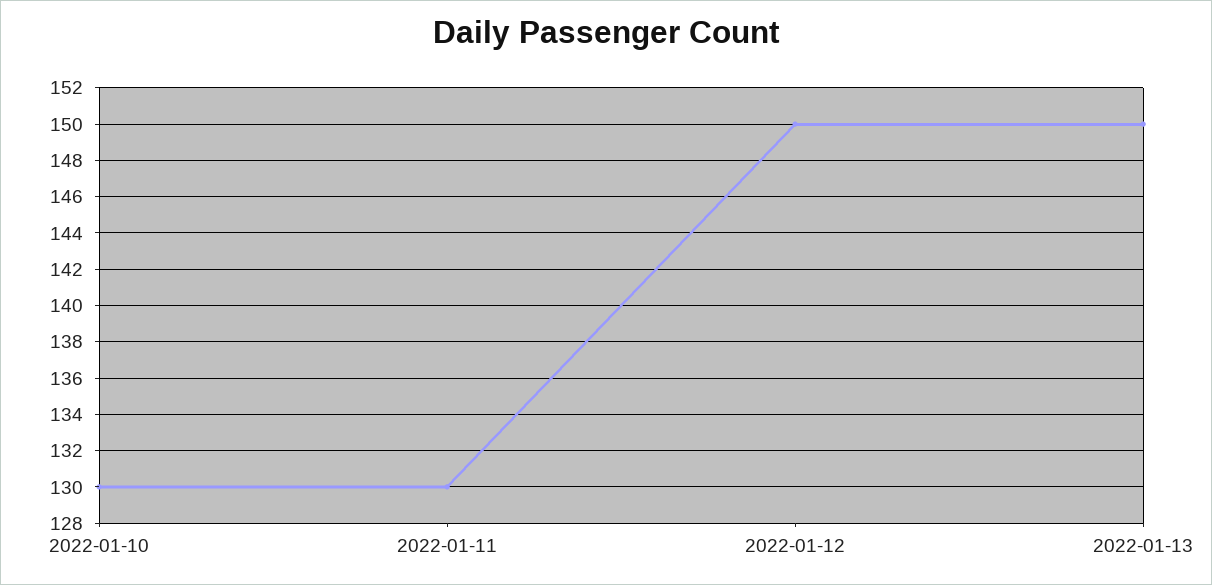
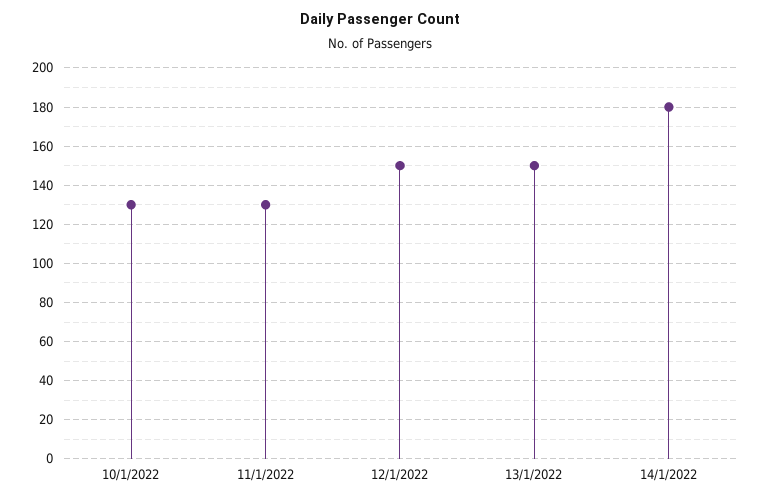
14/1/2022: none -> 180

